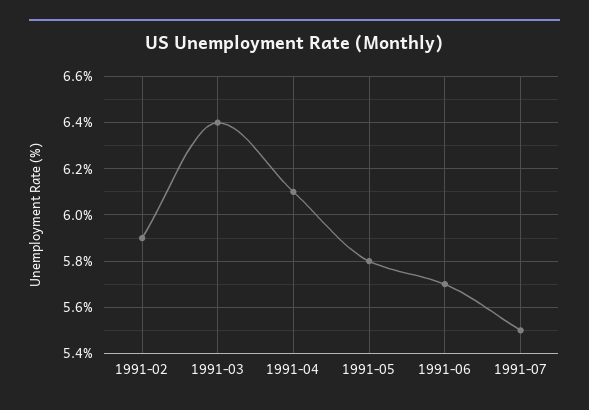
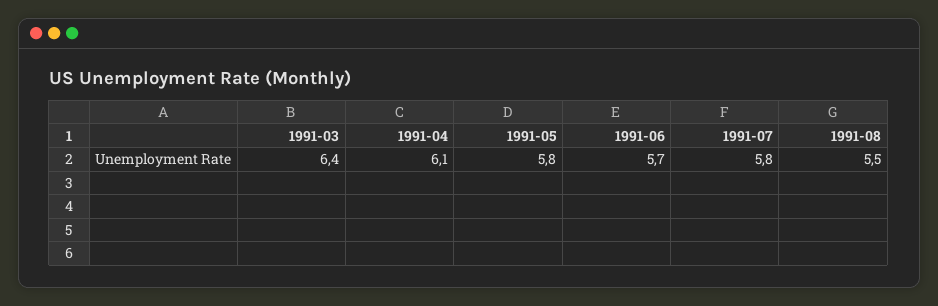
1991-02: 5.9 -> none
1991-07: 5.5 -> 5.8
1991-08: none -> 5.5

